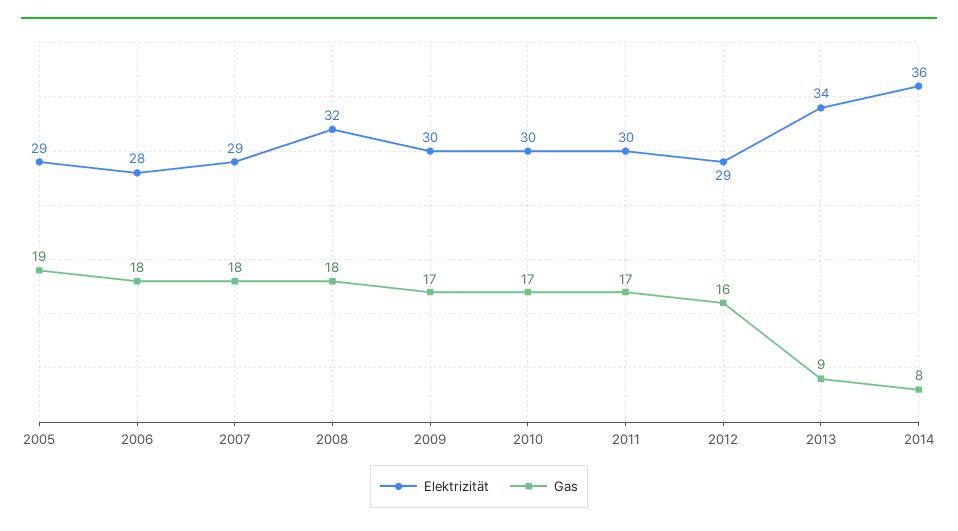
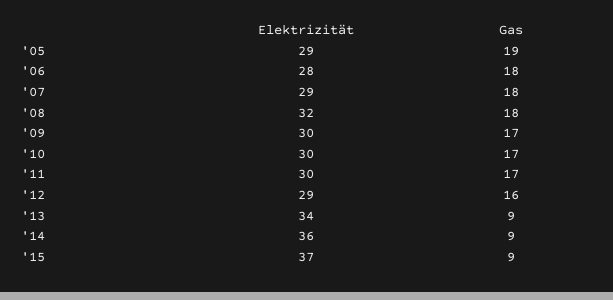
Gas, 2014: 8 -> 9
Elektrizität, '15: none -> 37
Gas, '15: none -> 9

